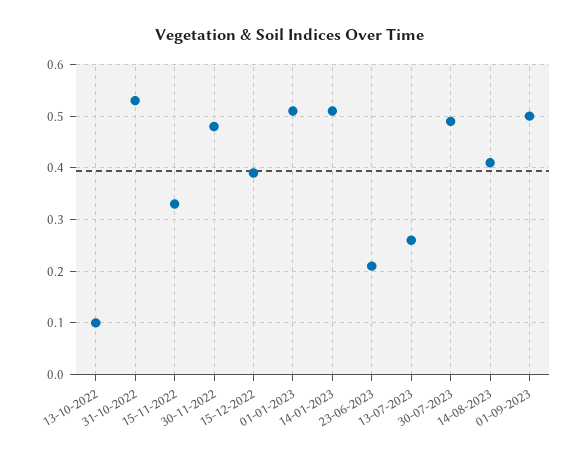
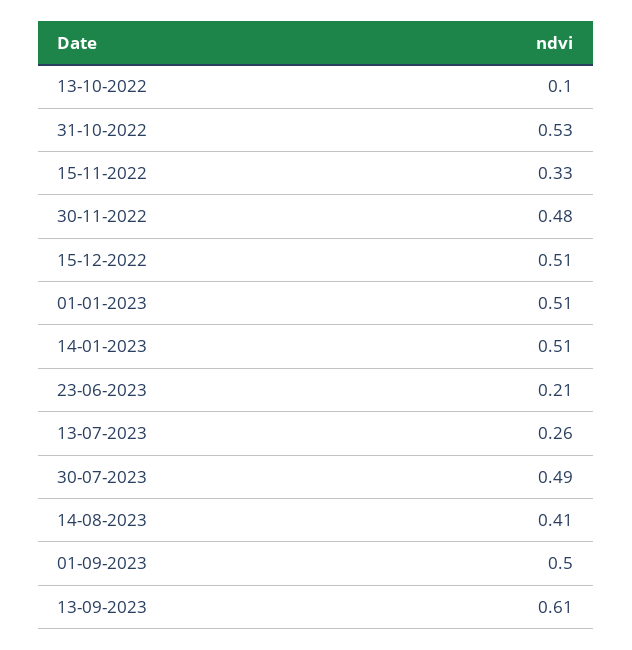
15-12-2022: 0.4 -> 0.51
13-09-2023: none -> 0.61

